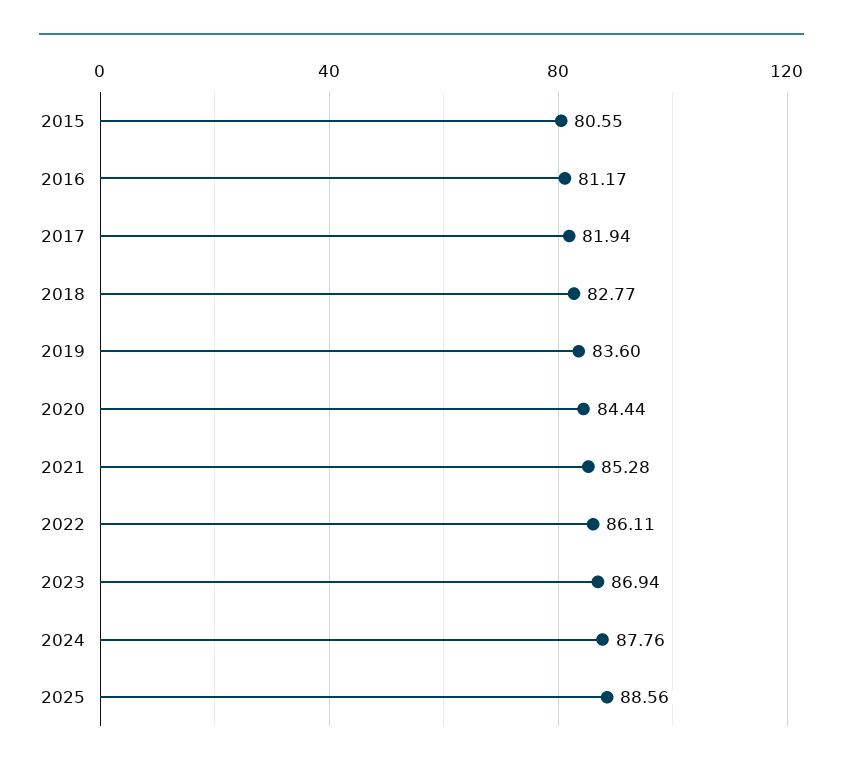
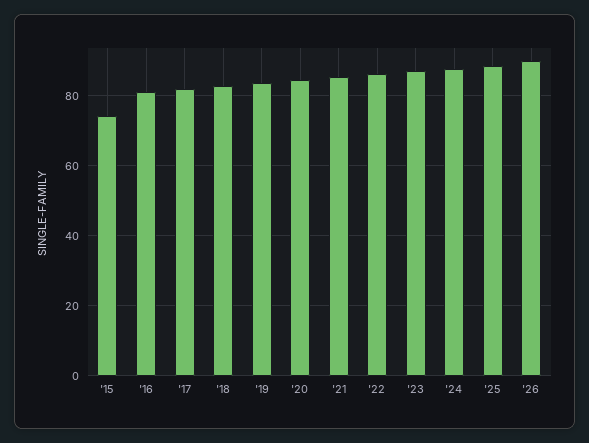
2015: 80.55 -> 74
'26: none -> 90

